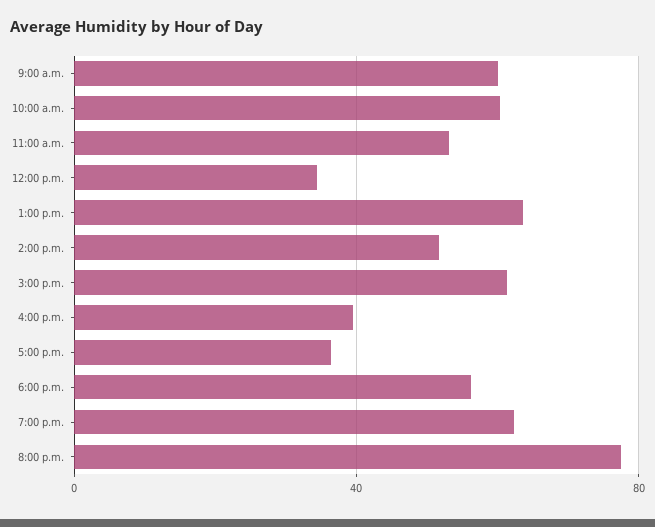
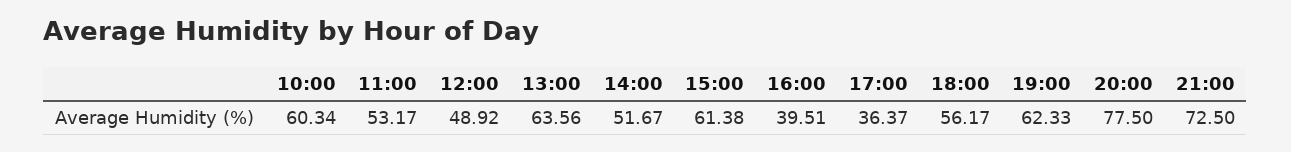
9:00 a.m.: 60 -> none
12:00 p.m.: 35 -> 48.92
21:00: none -> 72.5

